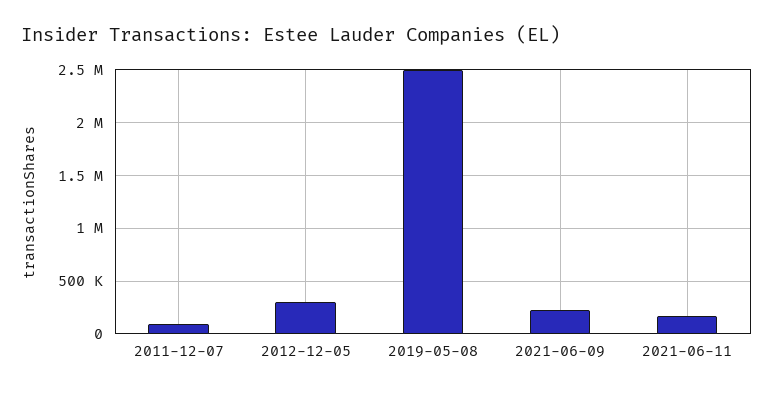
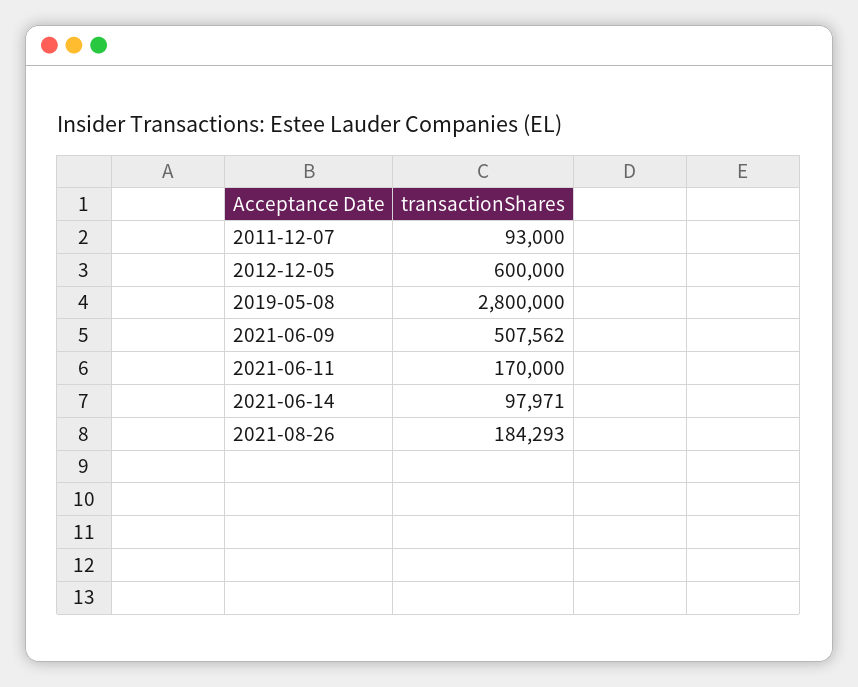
2012-12-05: 300000 -> 600000
2019-05-08: 2500000 -> 2800000
2021-06-09: 200000 -> 507562
2021-06-14: none -> 97971
2021-08-26: none -> 184293

